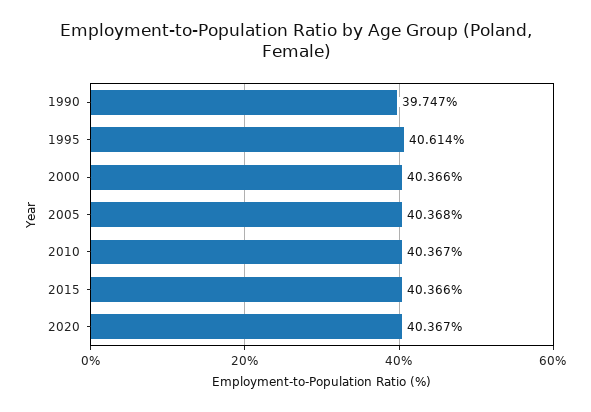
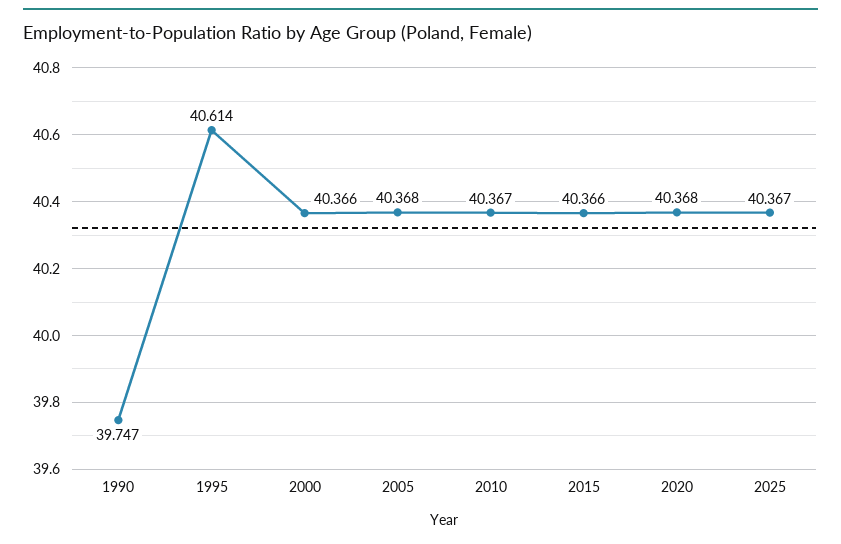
2020: 40.367 -> 40.368
2025: none -> 40.367

